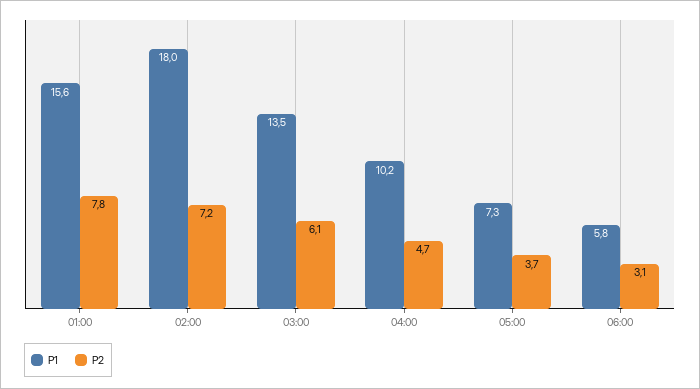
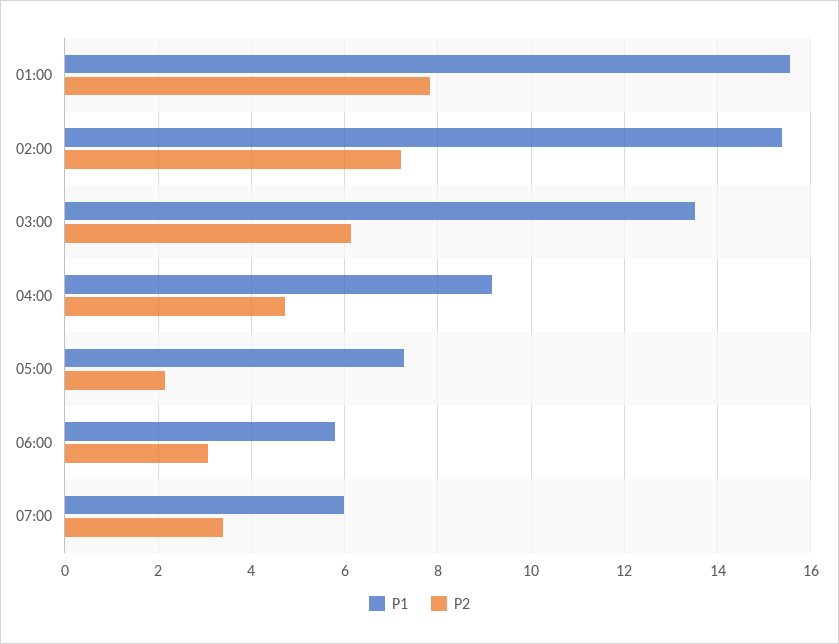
P1, 02:00: 18 -> 15.4
P1, 04:00: 10.2 -> 9.2
P2, 05:00: 3.7 -> 2.2
P1, 07:00: none -> 6
P2, 07:00: none -> 3.4

